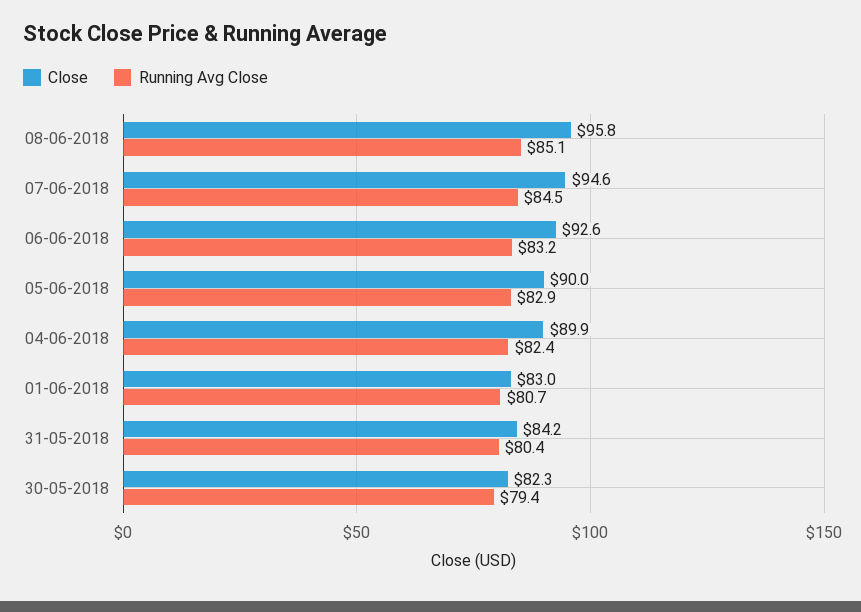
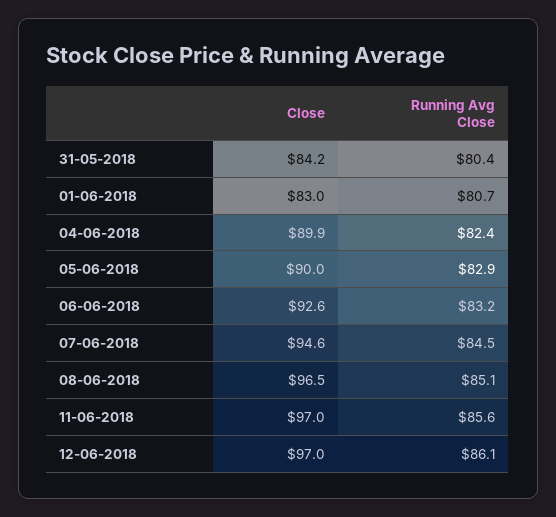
Close, 08-06-2018: 95.8 -> 96.5
Close, 30-05-2018: 82.3 -> none
Running Avg Close, 30-05-2018: 79.4 -> none
Close, 11-06-2018: none -> 97
Running Avg Close, 11-06-2018: none -> 85.6
Close, 12-06-2018: none -> 97
Running Avg Close, 12-06-2018: none -> 86.1

